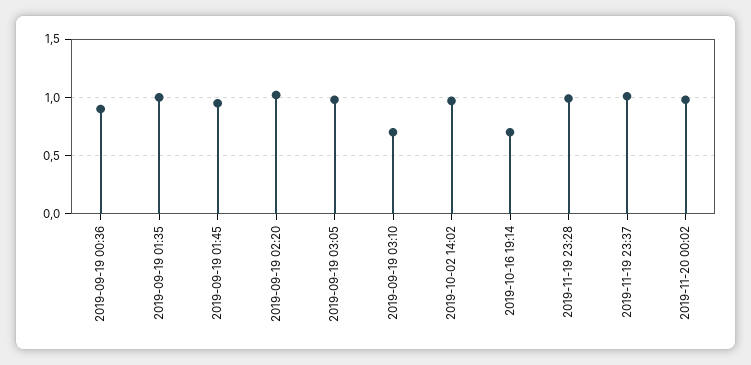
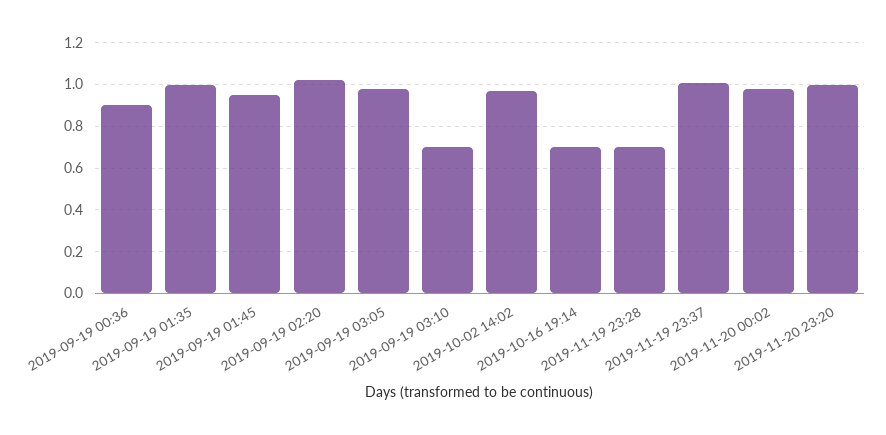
2019-11-19 23:28: 1 -> 0.7
2019-11-20 23:20: none -> 1

